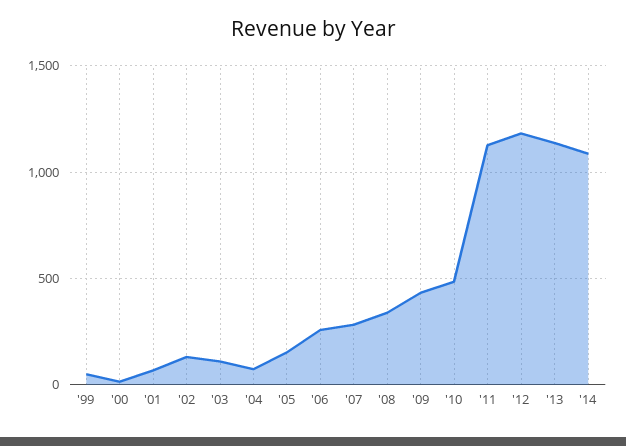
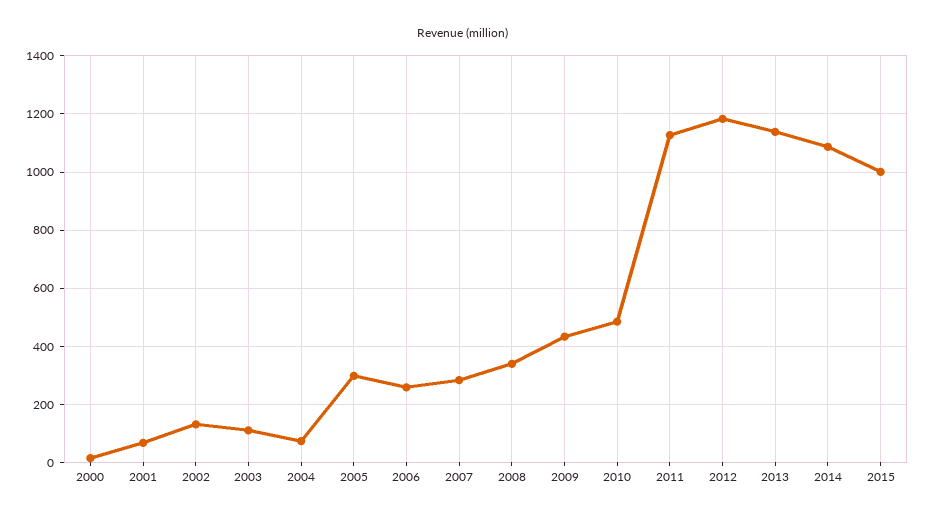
'99: 50 -> none
'05: 150 -> 300
2015: none -> 1000

